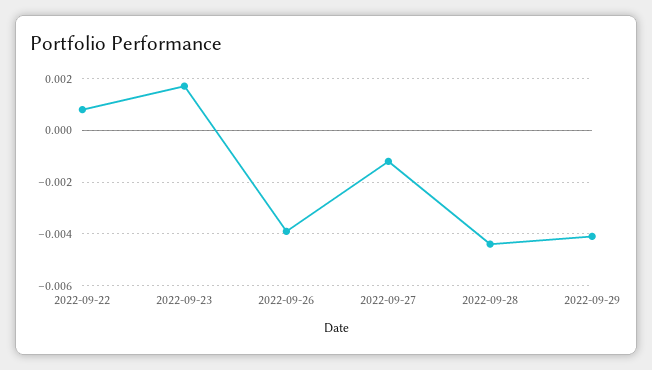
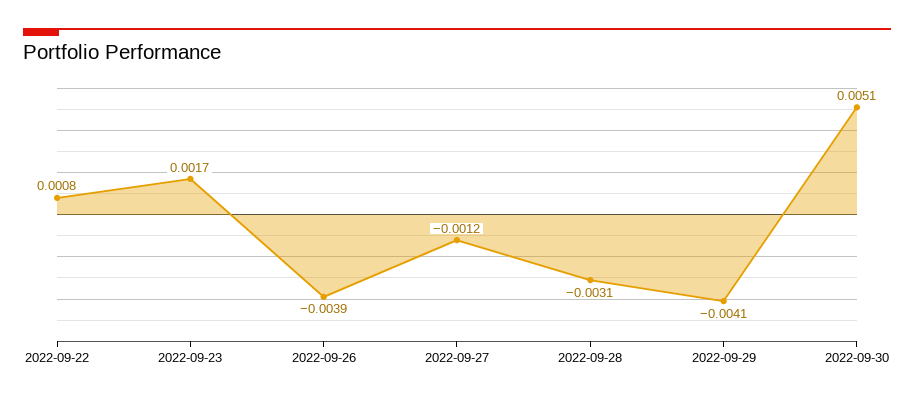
2022-09-28: -0.0045 -> -0.0031
2022-09-30: none -> 0.0051

